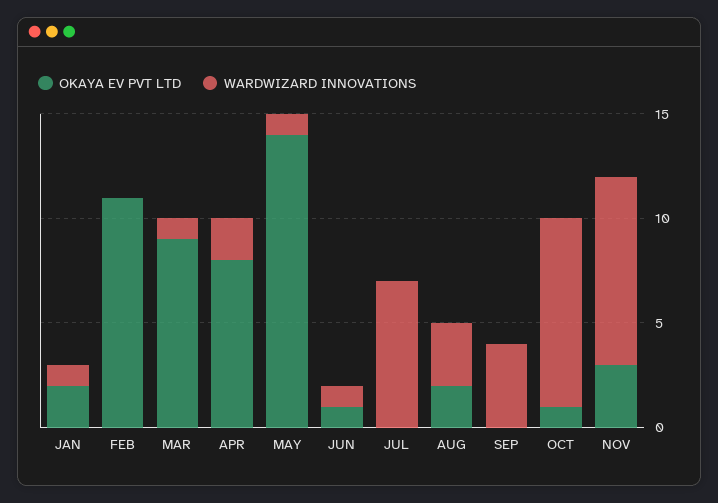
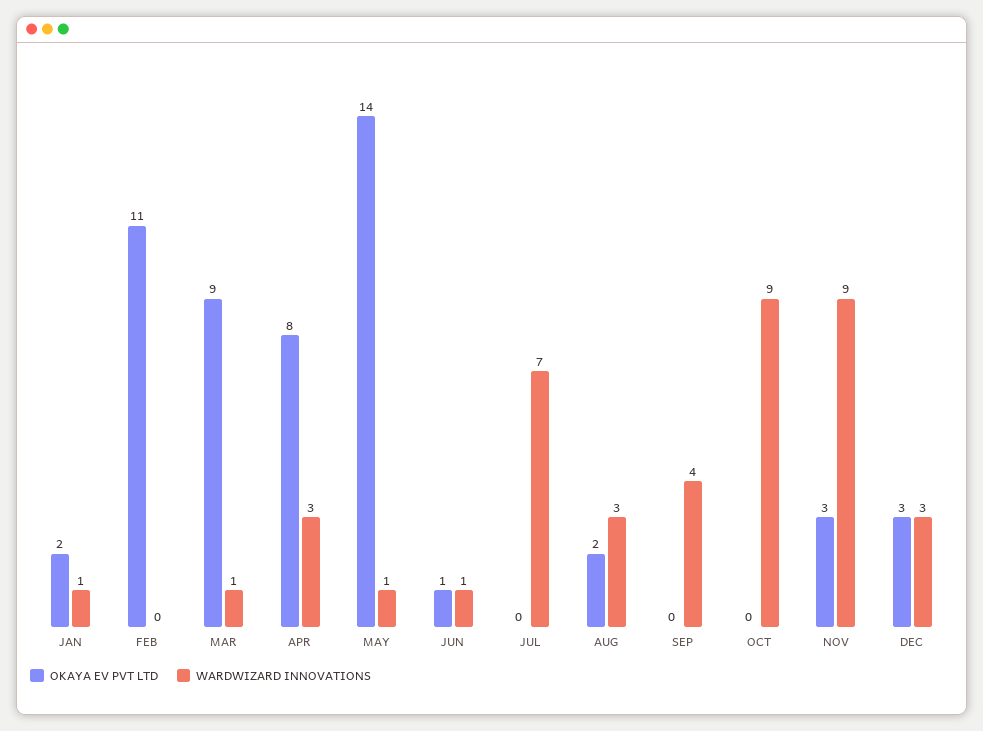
WARDWIZARD INNOVATIONS, APR: 2 -> 3
OKAYA EV PVT LTD, OCT: 1 -> 0
OKAYA EV PVT LTD, DEC: none -> 3
WARDWIZARD INNOVATIONS, DEC: none -> 3

